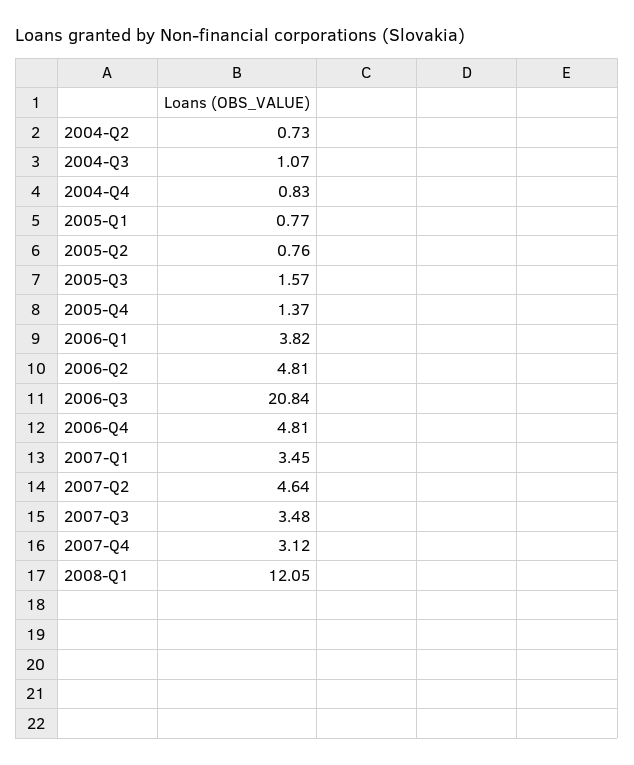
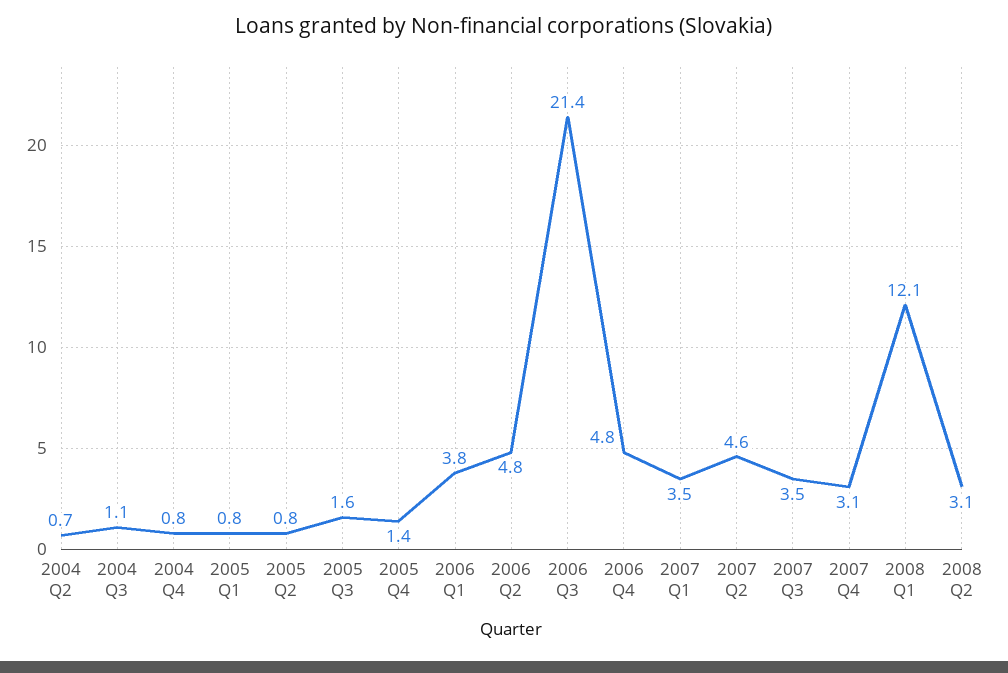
2006-Q3: 20.84 -> 21.4
2008 Q2: none -> 3.1

